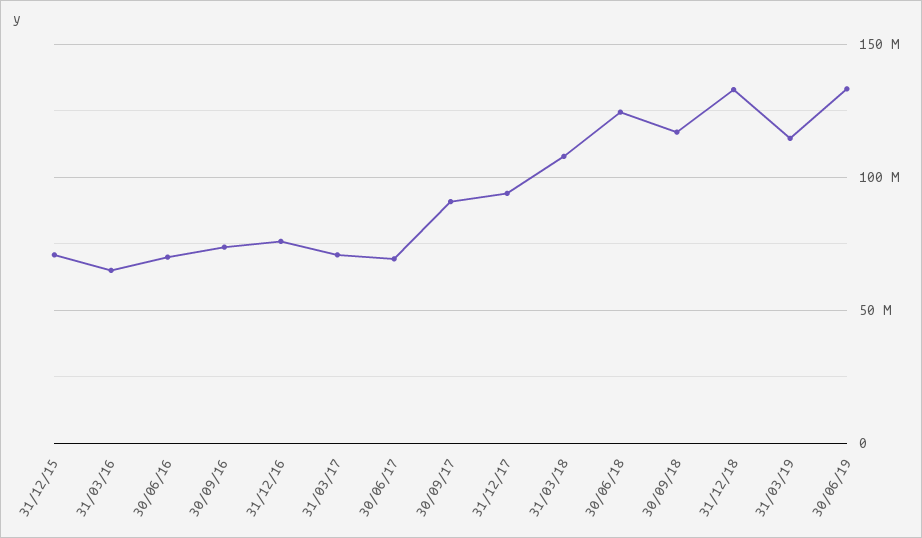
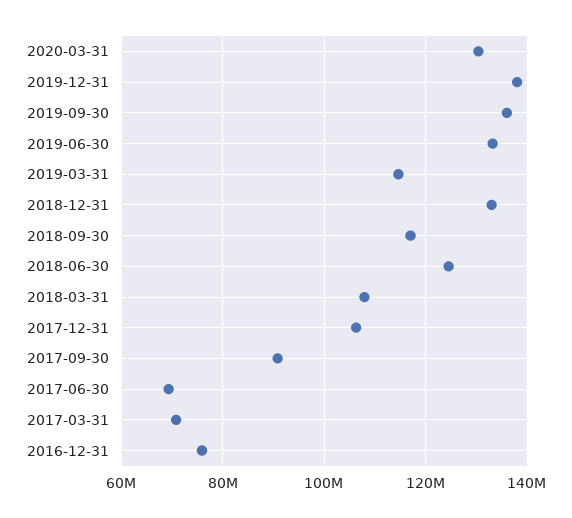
31/12/15: 70000000 -> none
31/03/16: 65000000 -> none
30/06/16: 70000000 -> none
30/09/16: 75000000 -> none
31/12/17: 95000000 -> 106000000
2020-03-31: none -> 130000000
2019-12-31: none -> 138000000
2019-09-30: none -> 136000000

